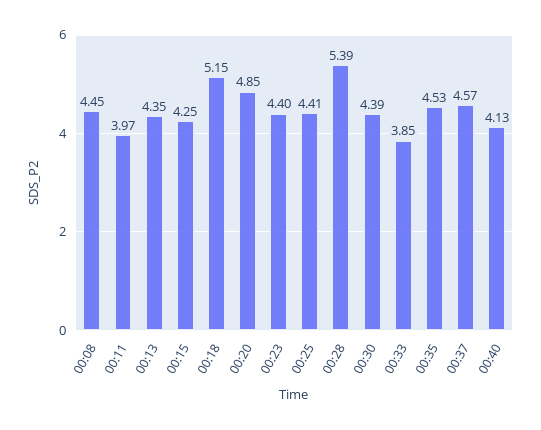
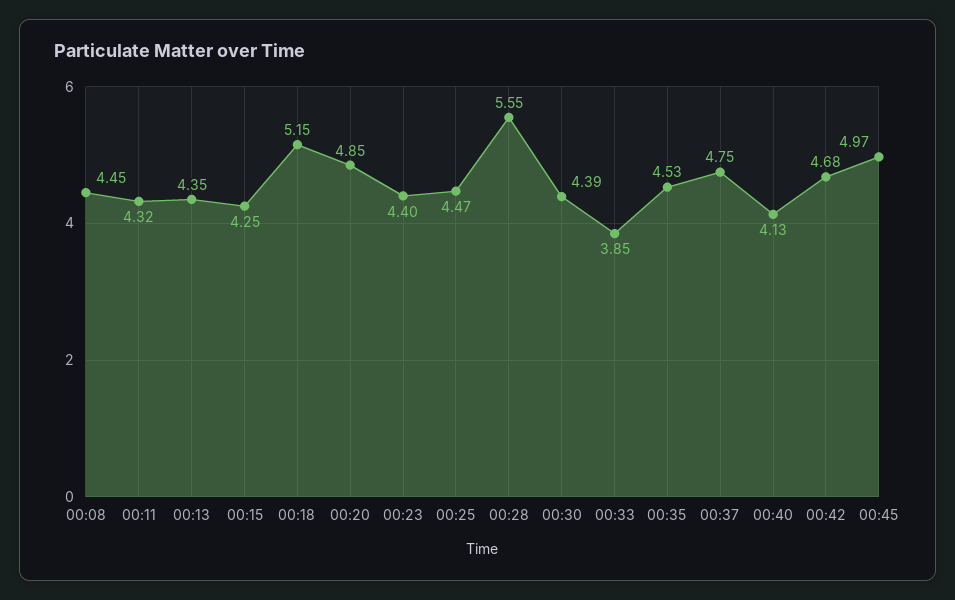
00:11: 3.97 -> 4.32
00:25: 4.41 -> 4.47
00:28: 5.39 -> 5.55
00:37: 4.57 -> 4.75
00:42: none -> 4.68
00:45: none -> 4.97

